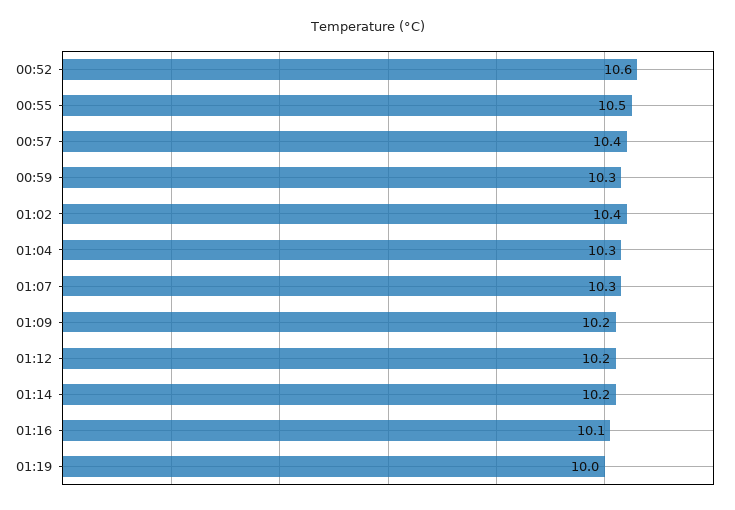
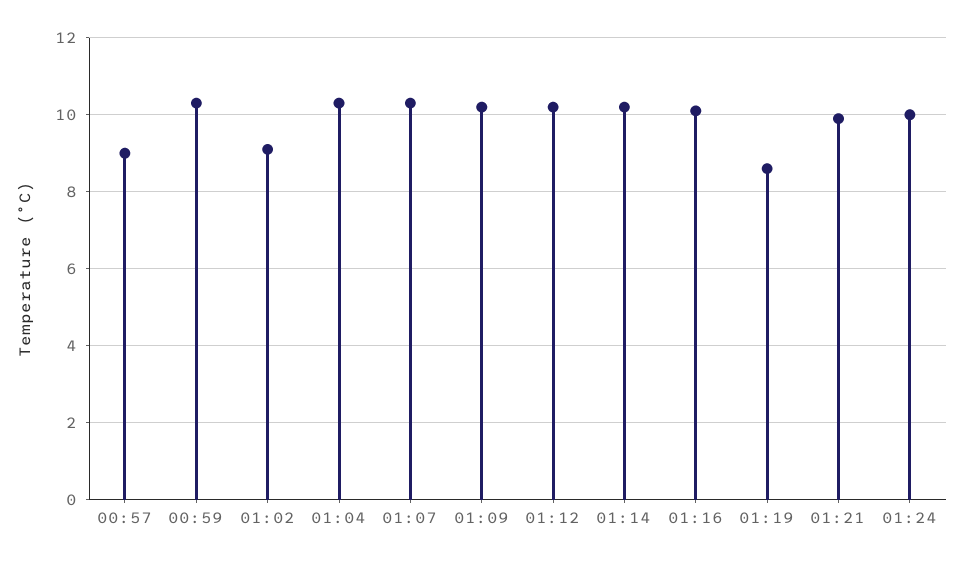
00:52: 10.6 -> none
00:55: 10.5 -> none
00:57: 10.4 -> 9
01:02: 10.4 -> 9
01:19: 10 -> 8.5
01:21: none -> 10
01:24: none -> 10

